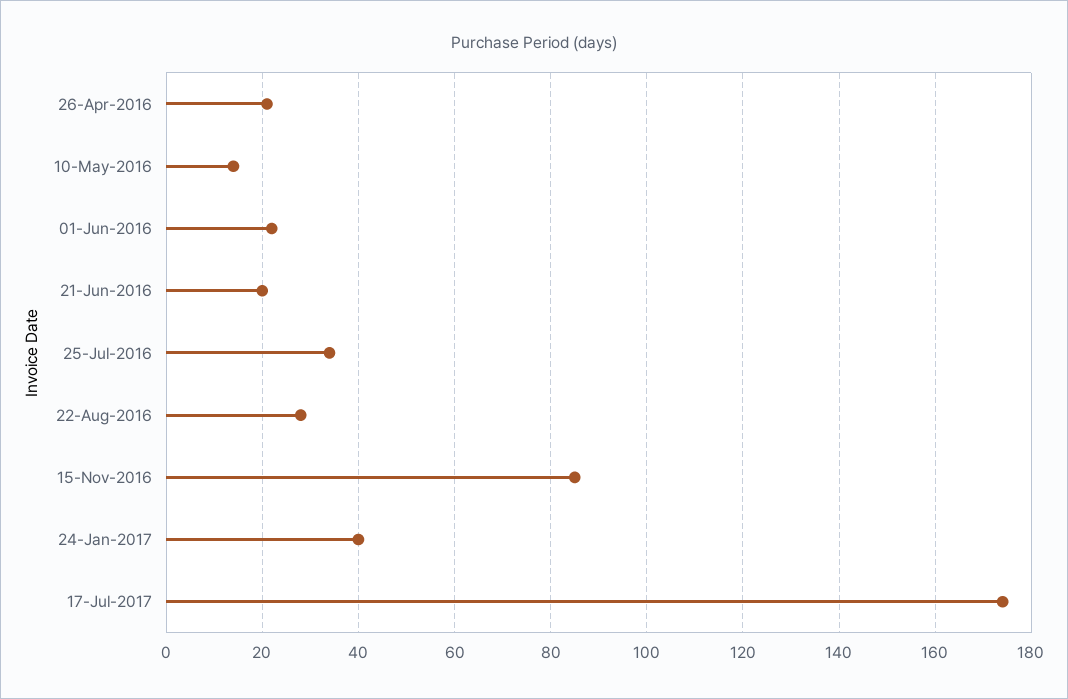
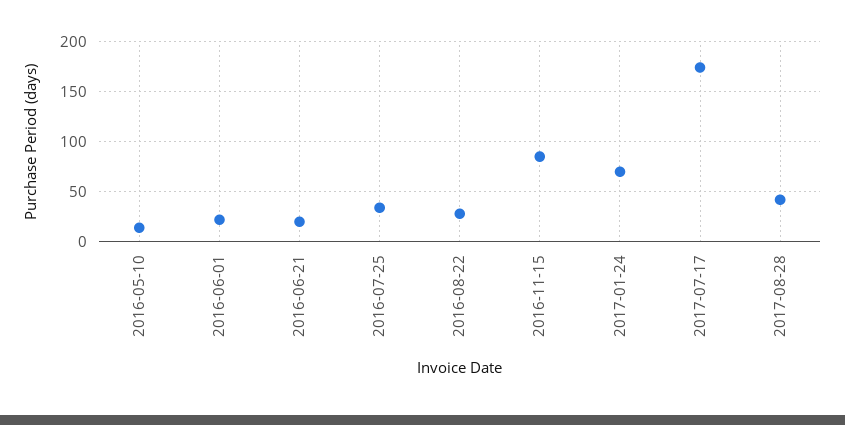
26-Apr-2016: 20 -> none
24-Jan-2017: 40 -> 70
2017-08-28: none -> 40

